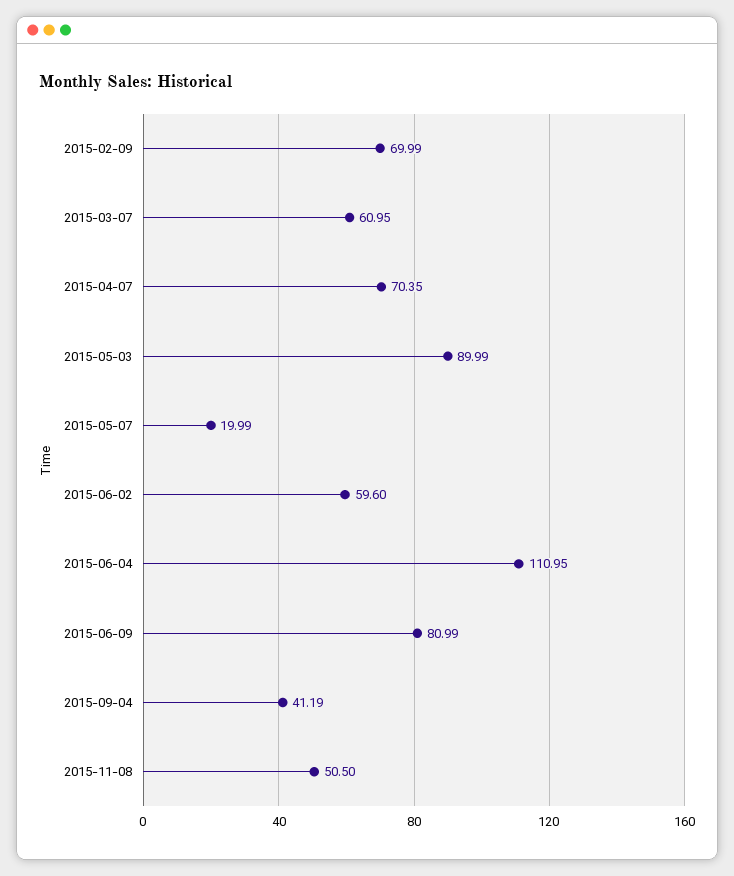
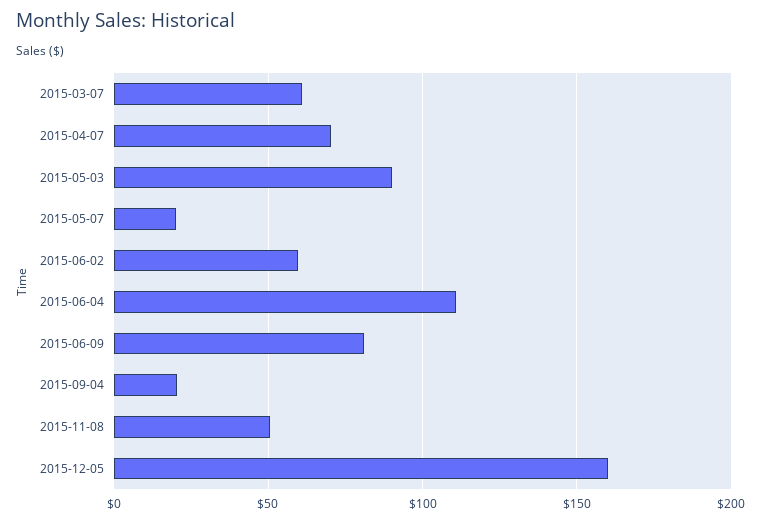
2015-02-09: 69.99 -> none
2015-09-04: 41.19 -> 20
2015-12-05: none -> 160

